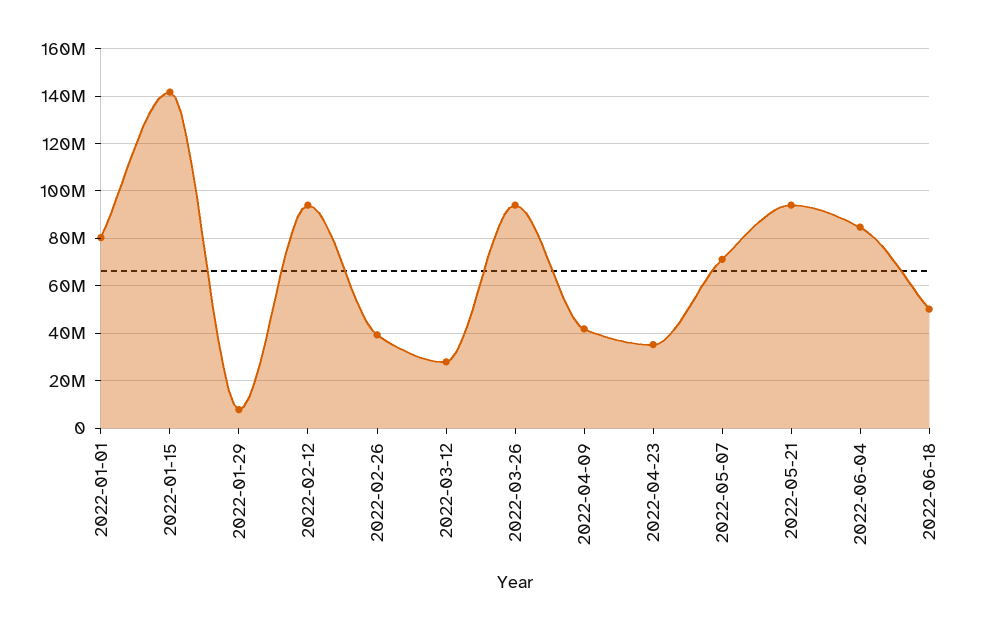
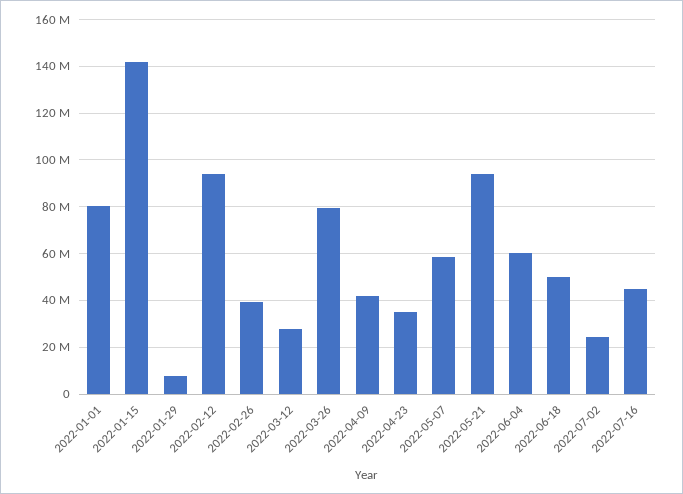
2022-03-26: 95000000 -> 80000000
2022-05-07: 70000000 -> 60000000
2022-06-04: 85000000 -> 60000000
2022-07-02: none -> 25000000
2022-07-16: none -> 45000000

